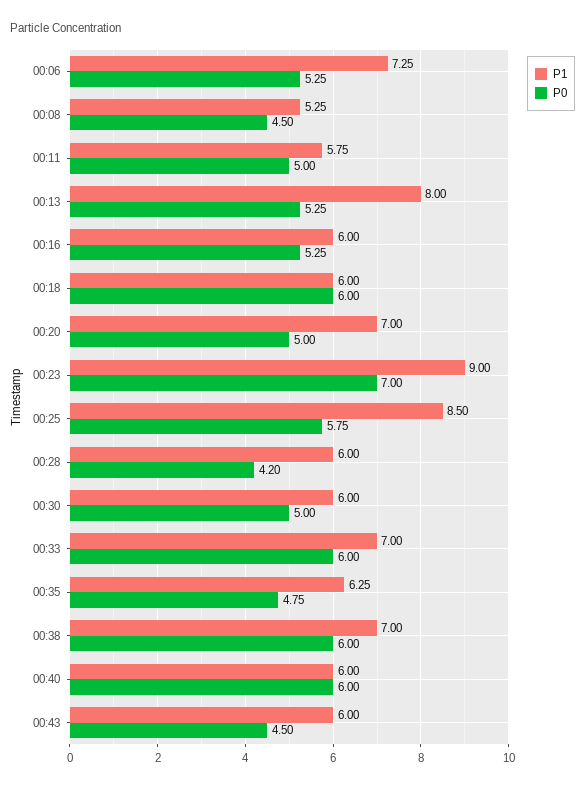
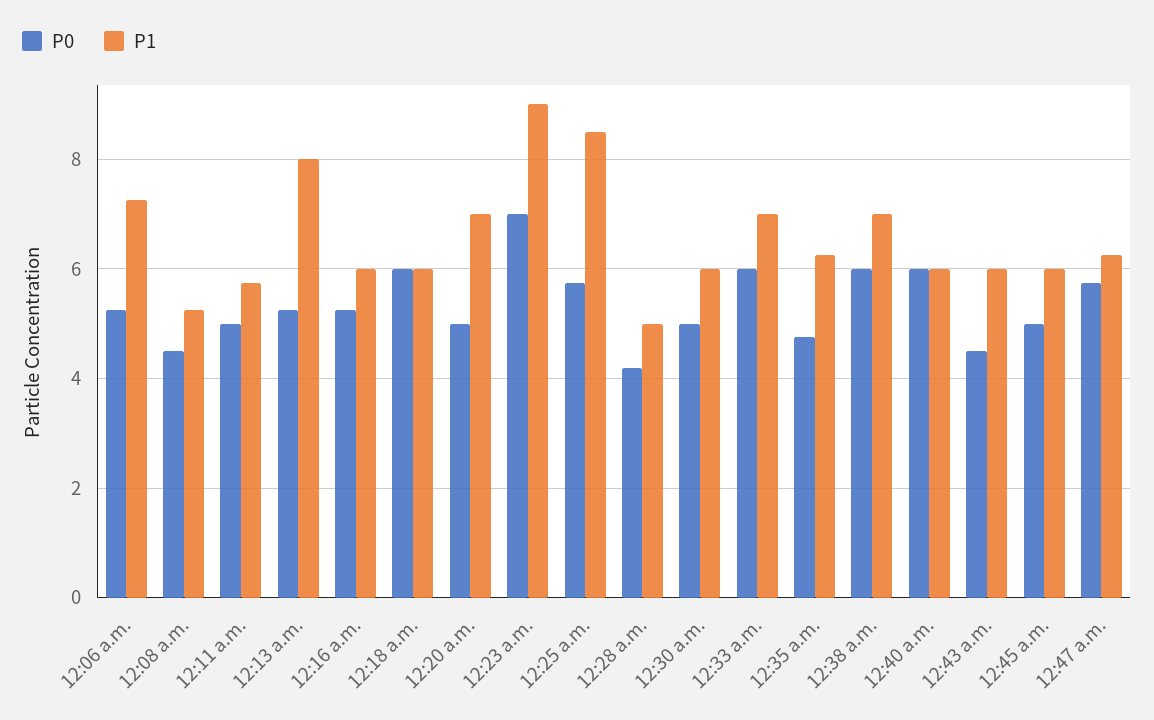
P1, 00:28: 6 -> 5
P0, 12:45 a.m.: none -> 5
P1, 12:45 a.m.: none -> 6
P0, 12:47 a.m.: none -> 5.8
P1, 12:47 a.m.: none -> 6.2

